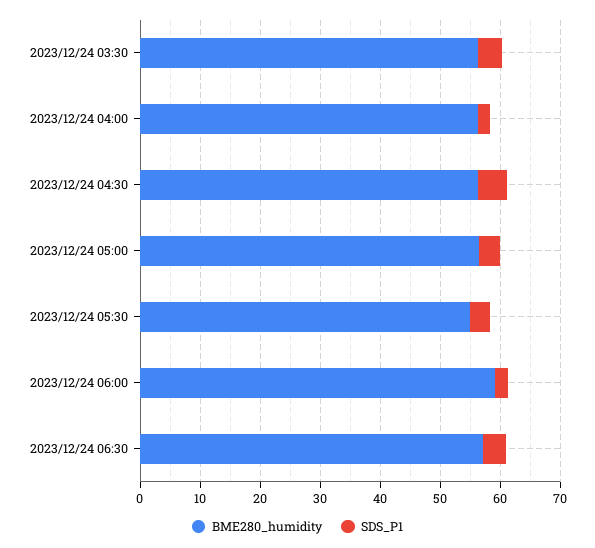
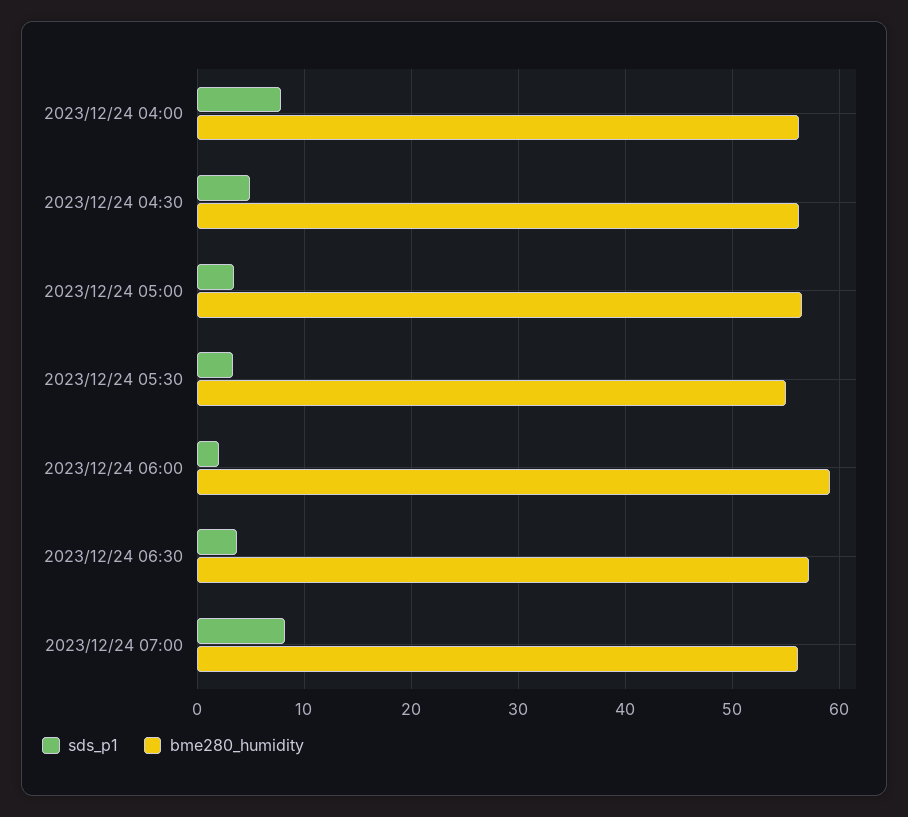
BME280_humidity, 2023/12/24 03:30: 56 -> none
SDS_P1, 2023/12/24 03:30: 4 -> none
SDS_P1, 2023/12/24 04:00: 2 -> 8
SDS_P1, 2023/12/24 07:00: none -> 8
BME280_humidity, 2023/12/24 07:00: none -> 56

